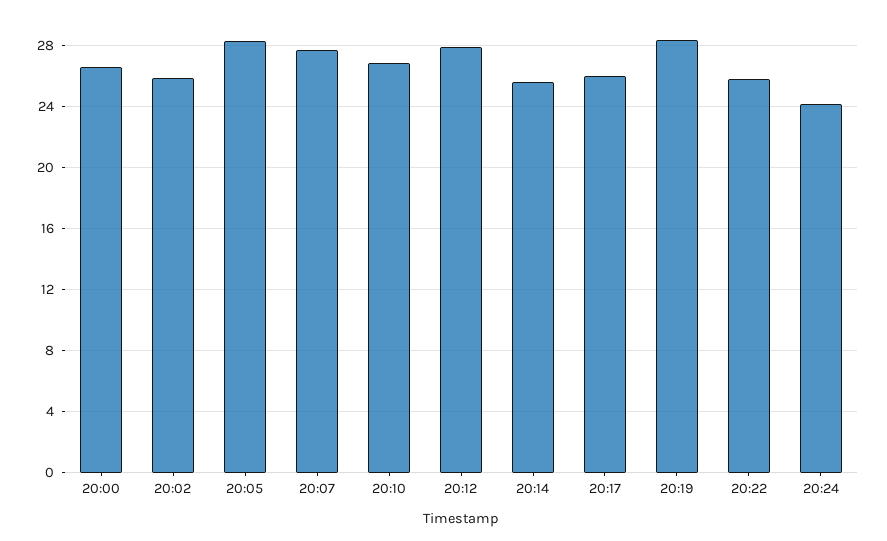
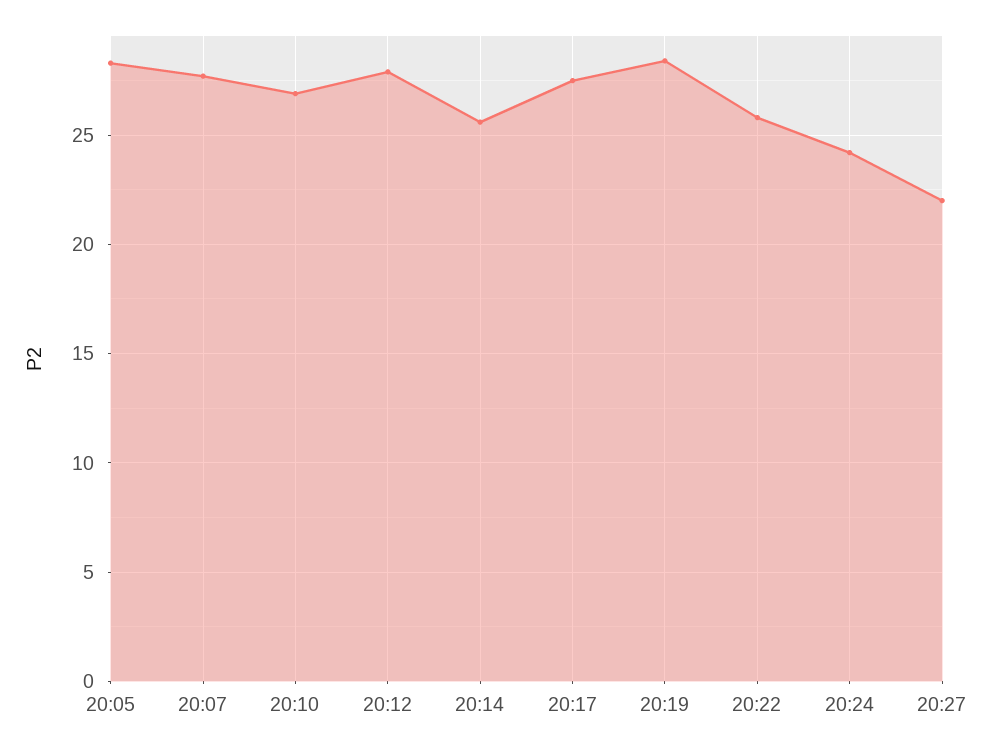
20:00: 26.5 -> none
20:02: 26 -> none
20:17: 26 -> 27.5
20:27: none -> 22

